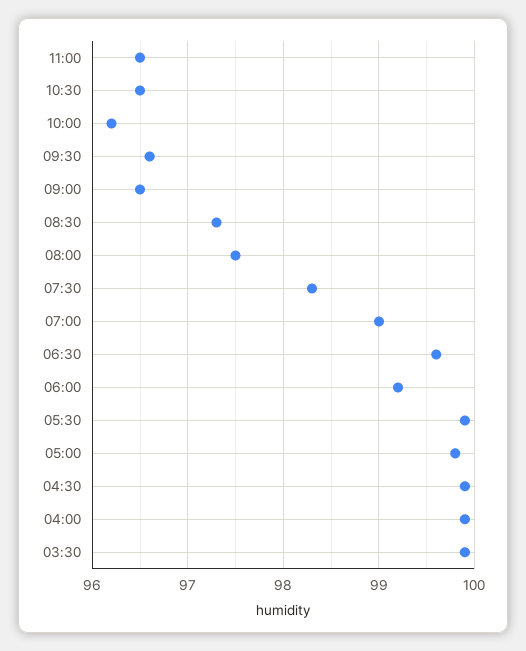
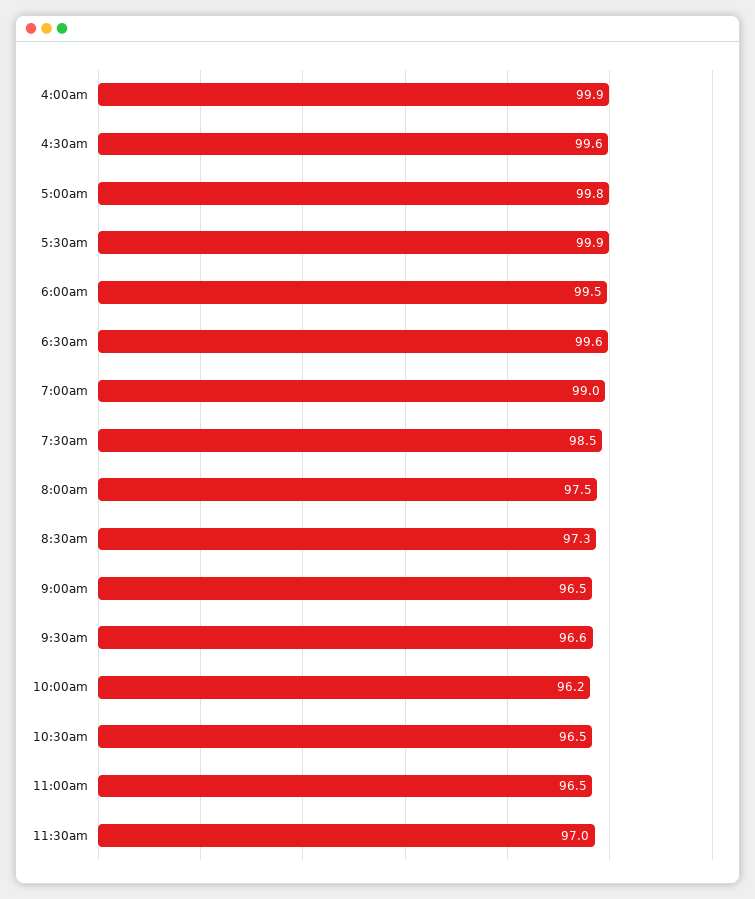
07:30: 98.3 -> 98.5
06:00: 99.2 -> 99.5
04:30: 99.9 -> 99.6
03:30: 99.9 -> none
11:30am: none -> 97

